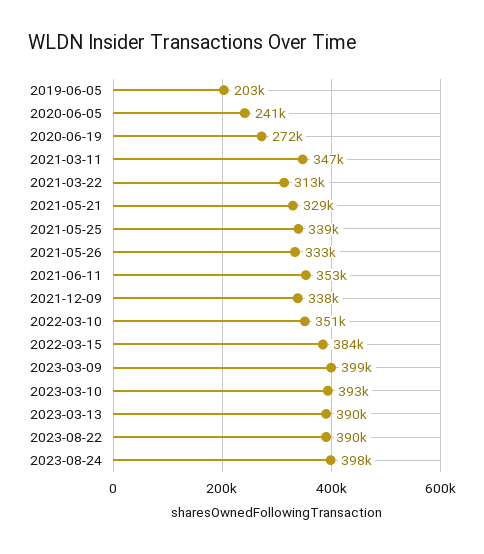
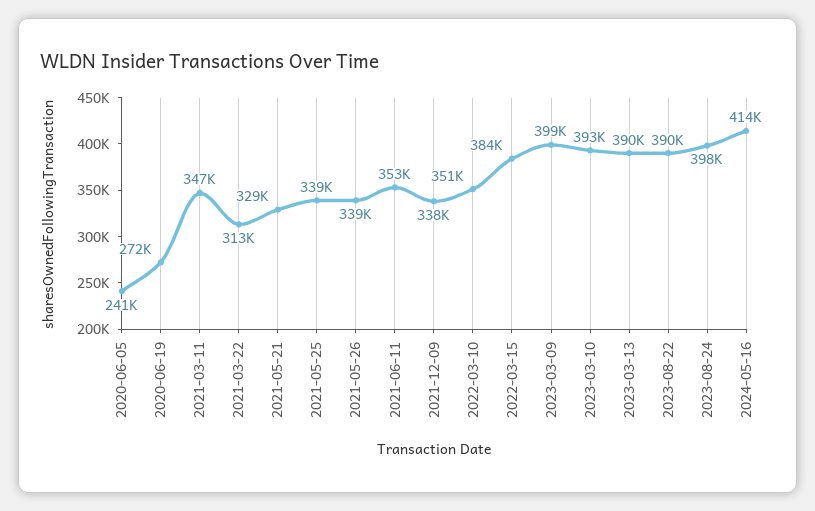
2019-06-05: 203000 -> none
2021-05-26: 333000 -> 339000
2024-05-16: none -> 414000

